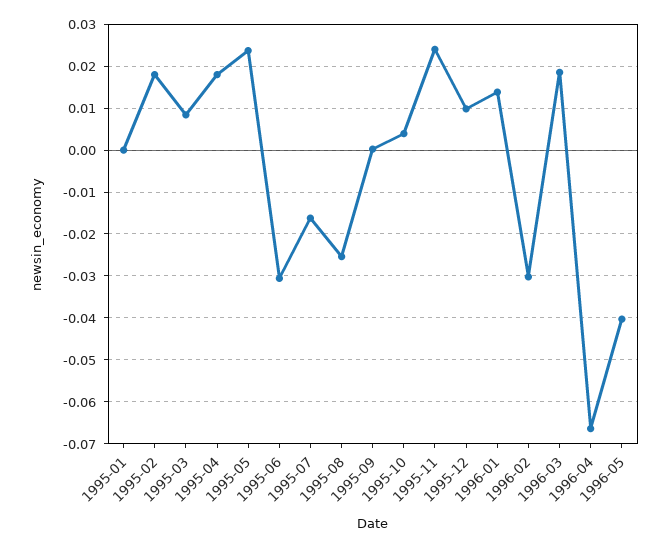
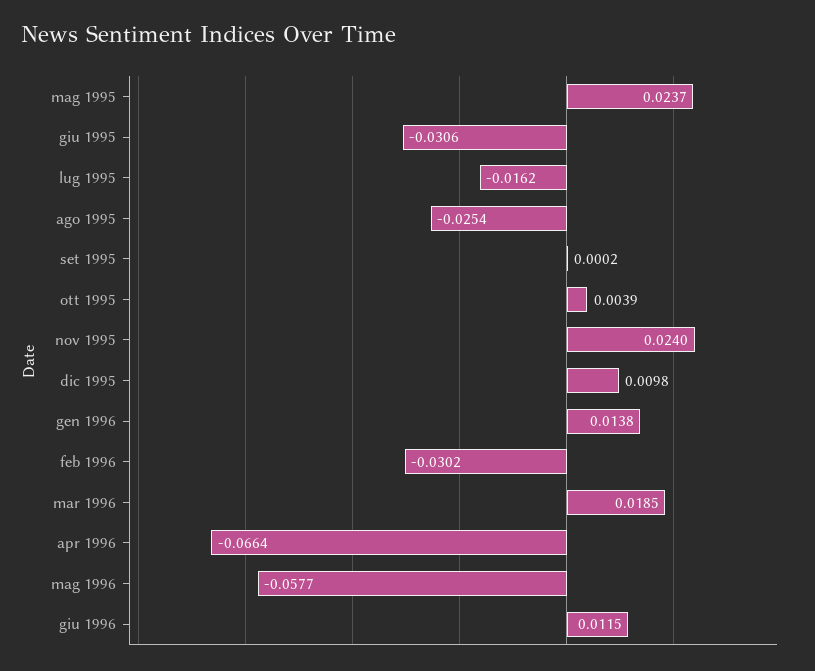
1995-01: 0 -> none
1995-02: 0.018 -> none
1995-03: 0.008 -> none
1995-04: 0.018 -> none
1996-05: -0.04 -> -0.0577
giu 1996: none -> 0.0115

